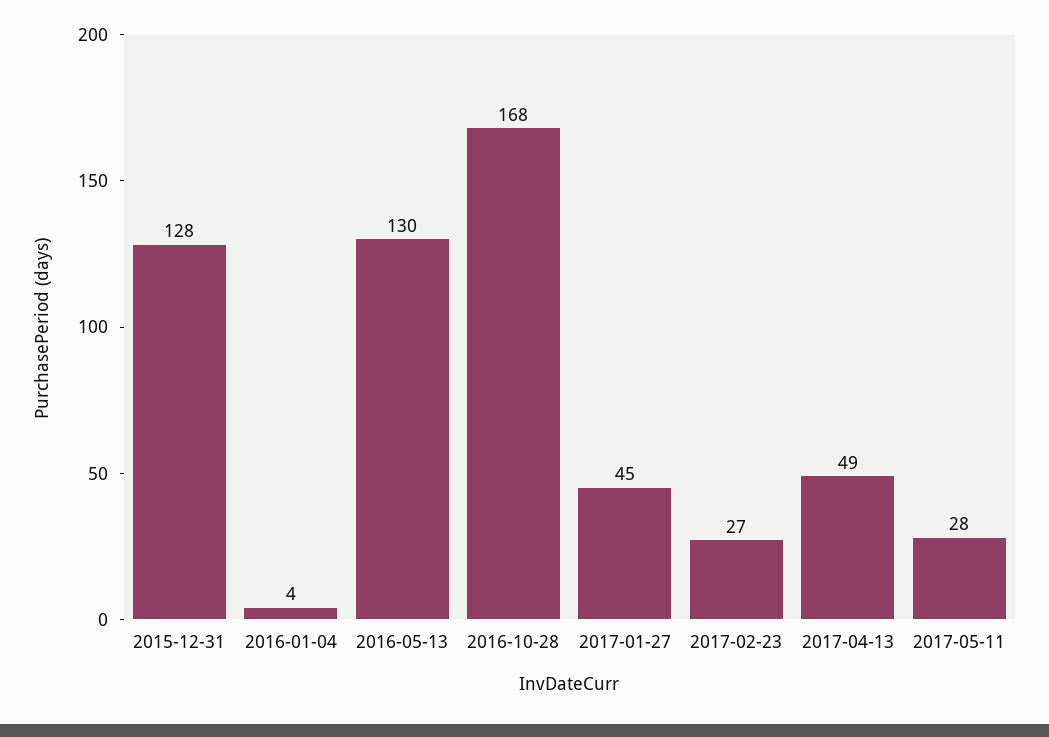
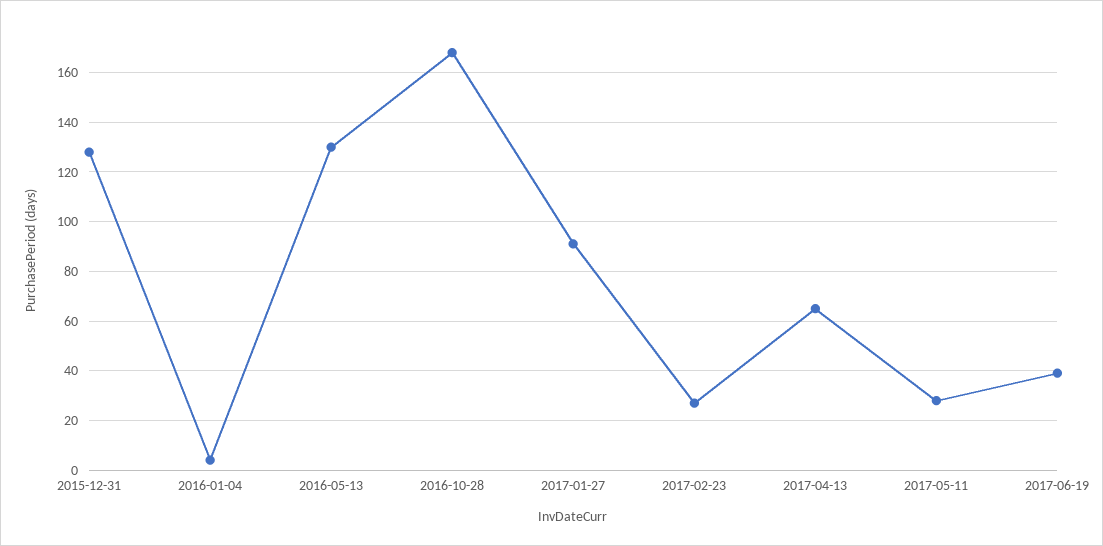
2017-01-27: 45 -> 90
2017-04-13: 49 -> 65
2017-06-19: none -> 40

